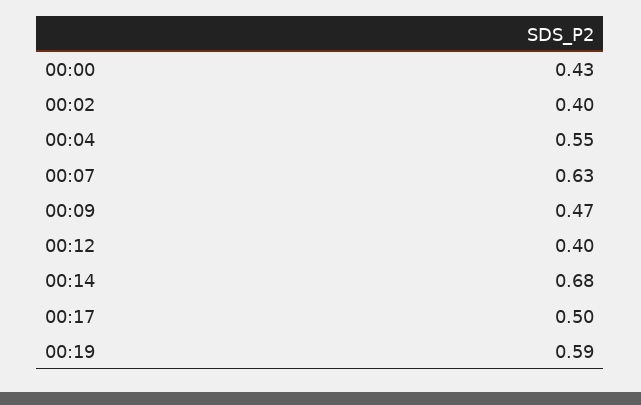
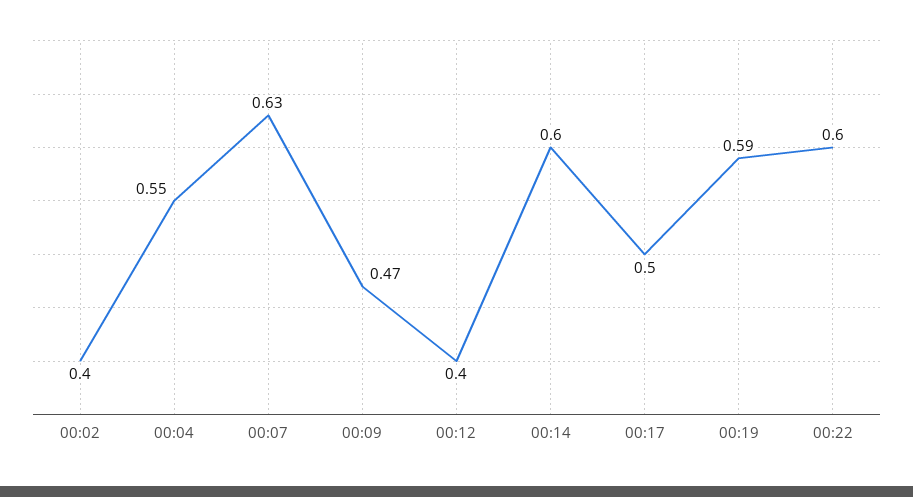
00:00: 0.43 -> none
00:14: 0.68 -> 0.6
00:22: none -> 0.6

